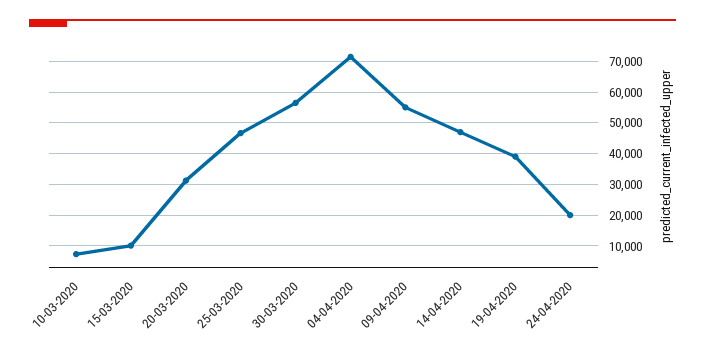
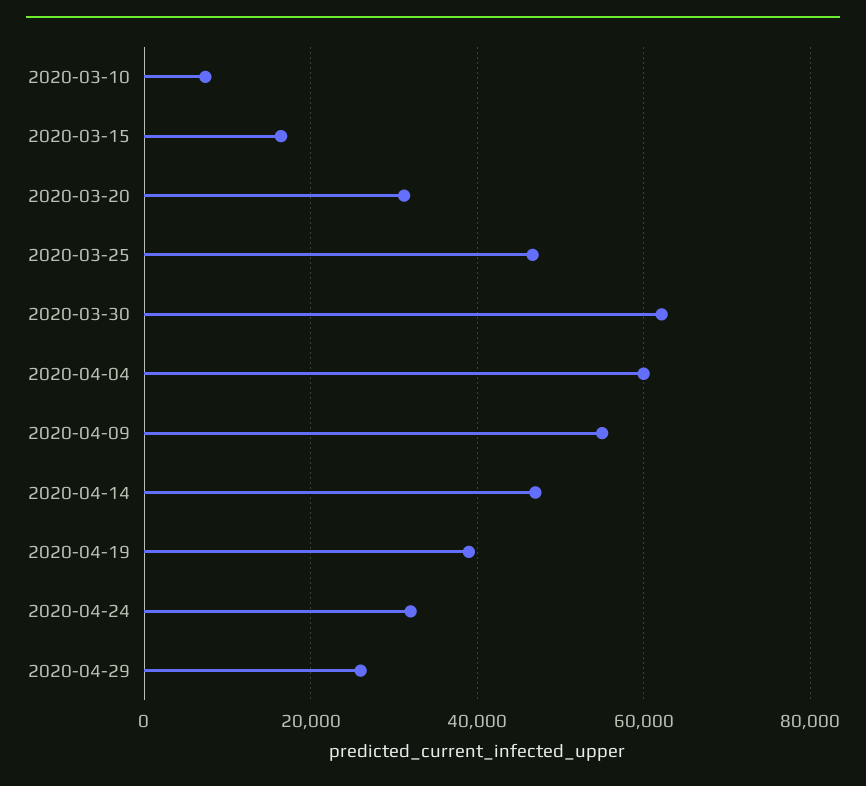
15-03-2020: 10000 -> 16000
30-03-2020: 56000 -> 62000
04-04-2020: 72000 -> 60000
24-04-2020: 20000 -> 32000
2020-04-29: none -> 26000

